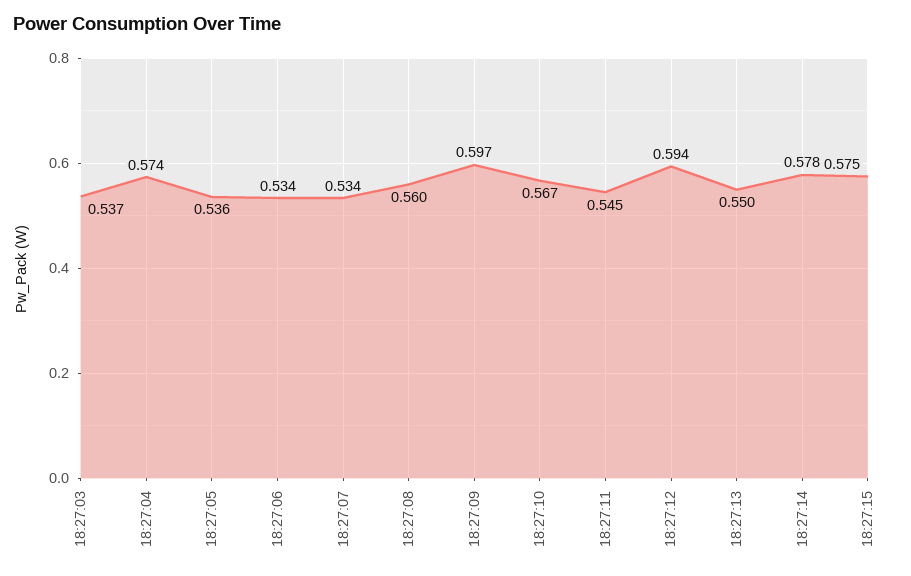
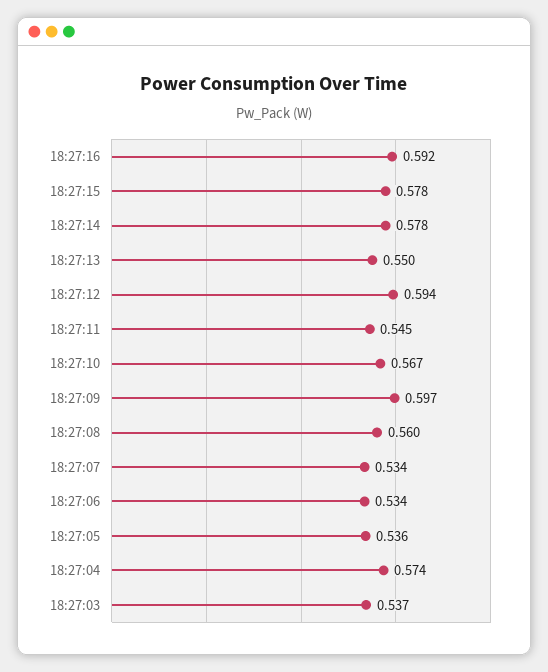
18:27:15: 0.575 -> 0.578
18:27:16: none -> 0.592

